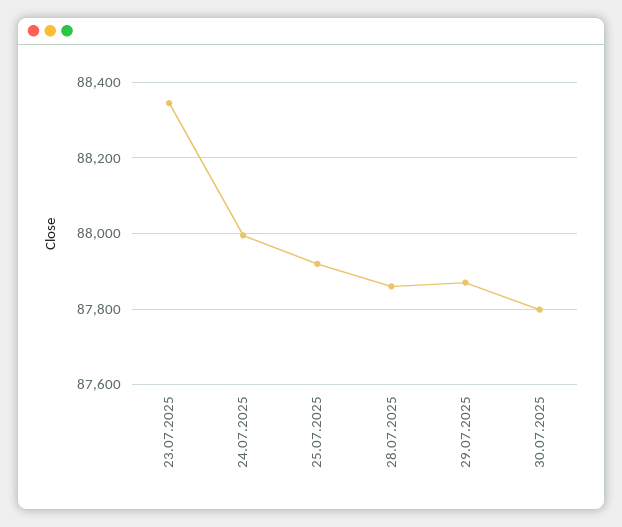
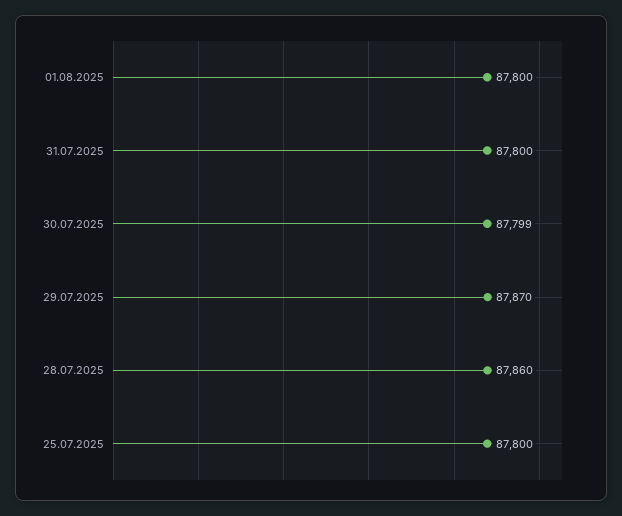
23.07.2025: 88340 -> none
24.07.2025: 88000 -> none
25.07.2025: 87920 -> 87800
01.08.2025: none -> 87800
31.07.2025: none -> 87800

